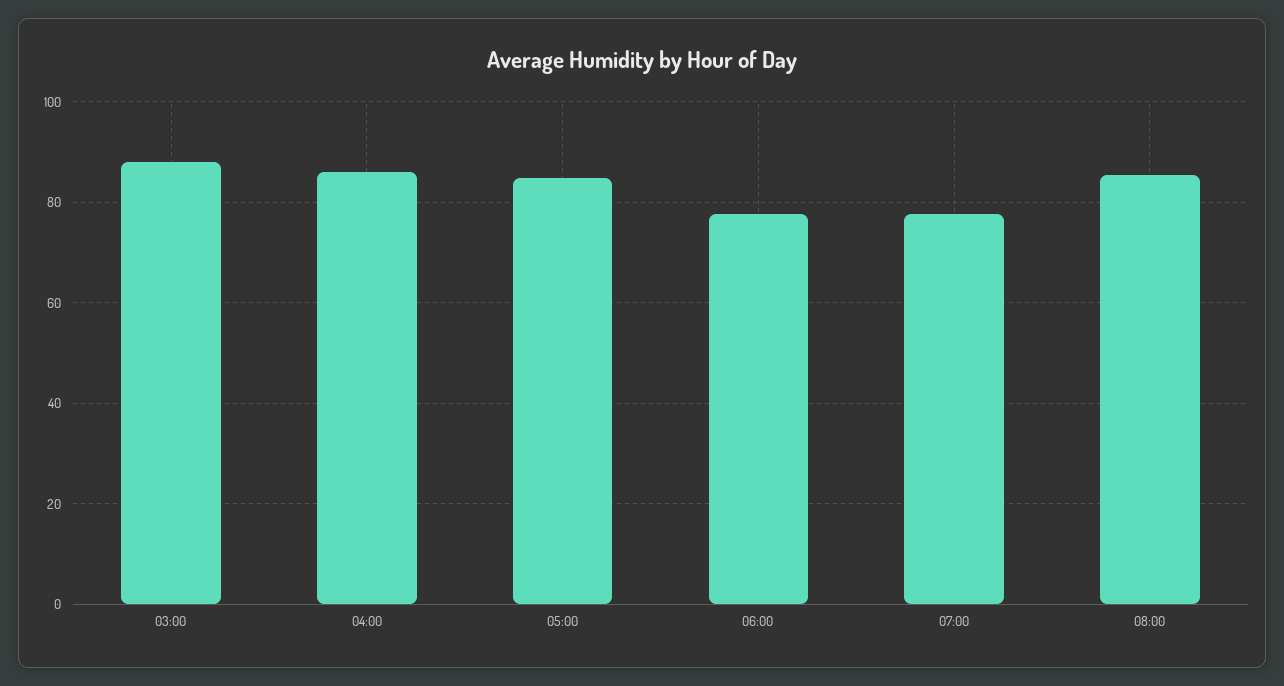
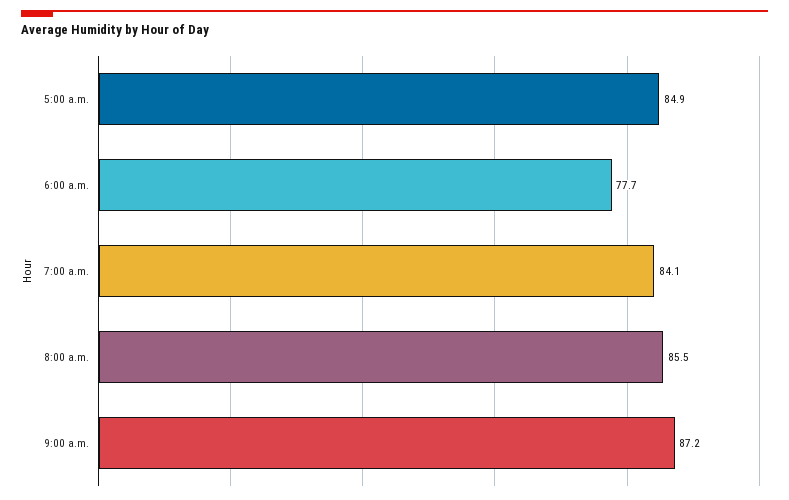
03:00: 88 -> none
04:00: 86 -> none
07:00: 78 -> 84.1
9:00 a.m.: none -> 87.2

